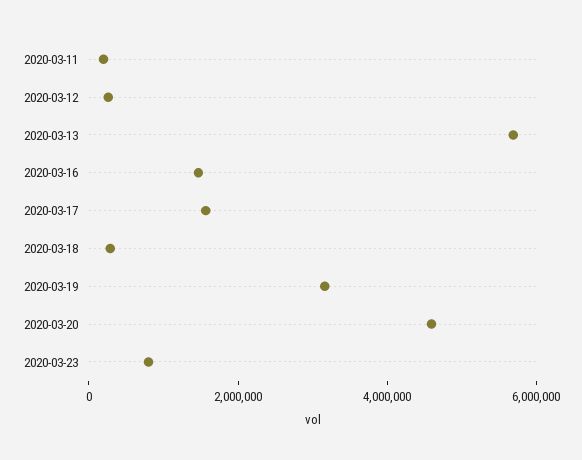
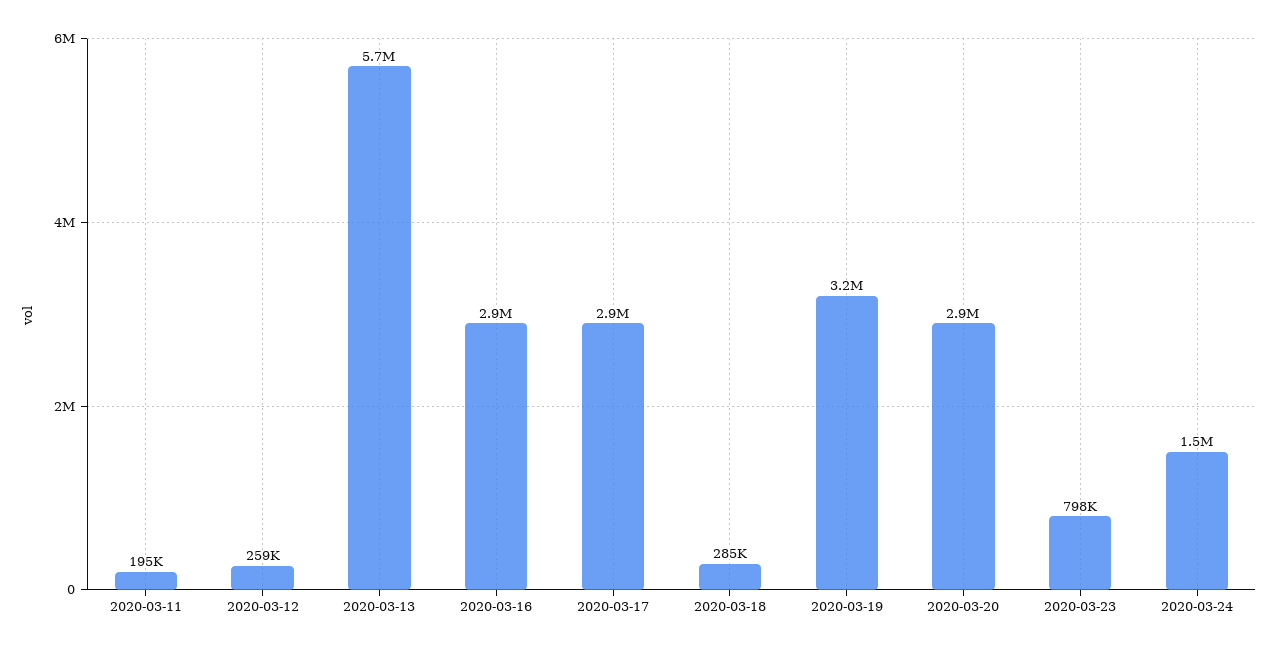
2020-03-16: 1500000 -> 2900000
2020-03-17: 1500000 -> 2900000
2020-03-20: 4500000 -> 2900000
2020-03-24: none -> 1500000

